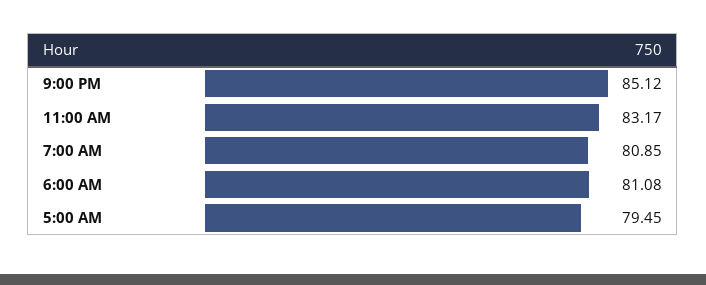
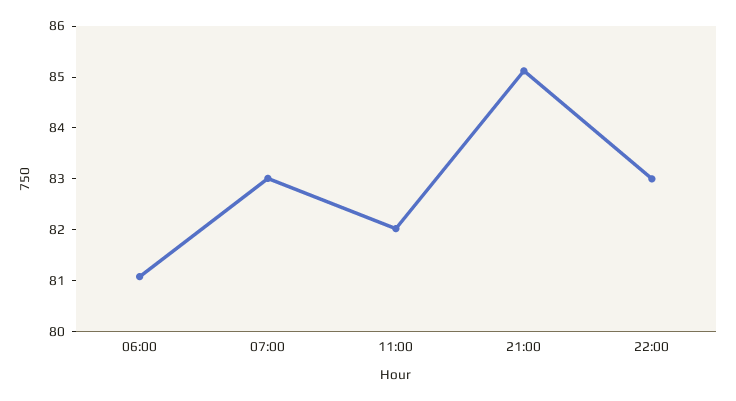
11:00 AM: 83.17 -> 82
7:00 AM: 80.85 -> 83
5:00 AM: 79.45 -> none
22:00: none -> 83

